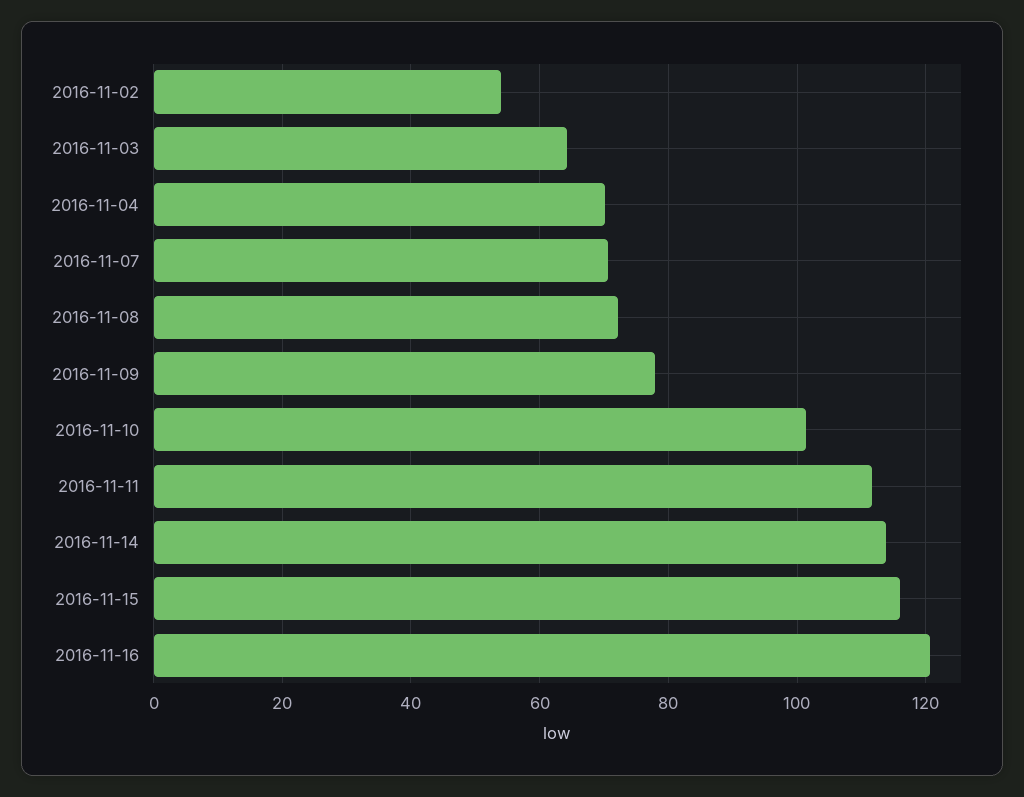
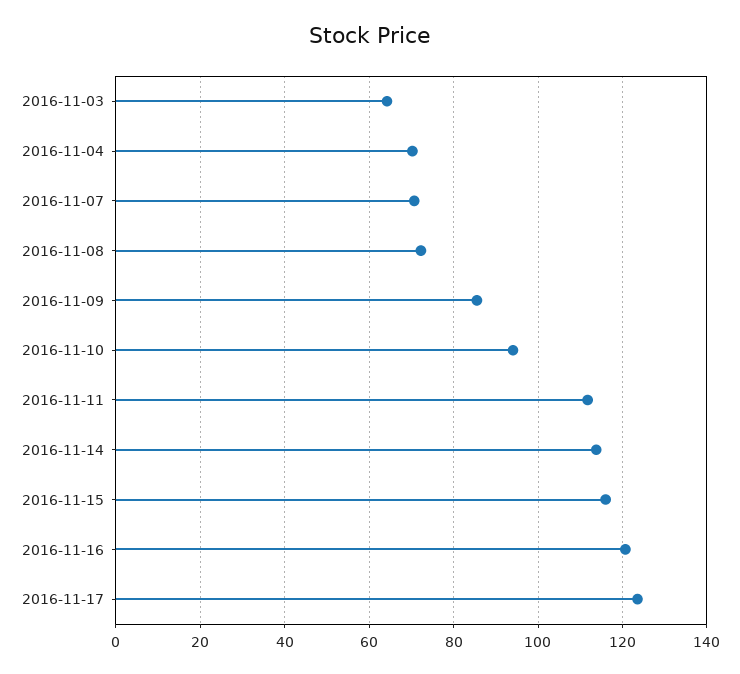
2016-11-02: 54 -> none
2016-11-09: 78 -> 86
2016-11-10: 102 -> 94
2016-11-17: none -> 124

